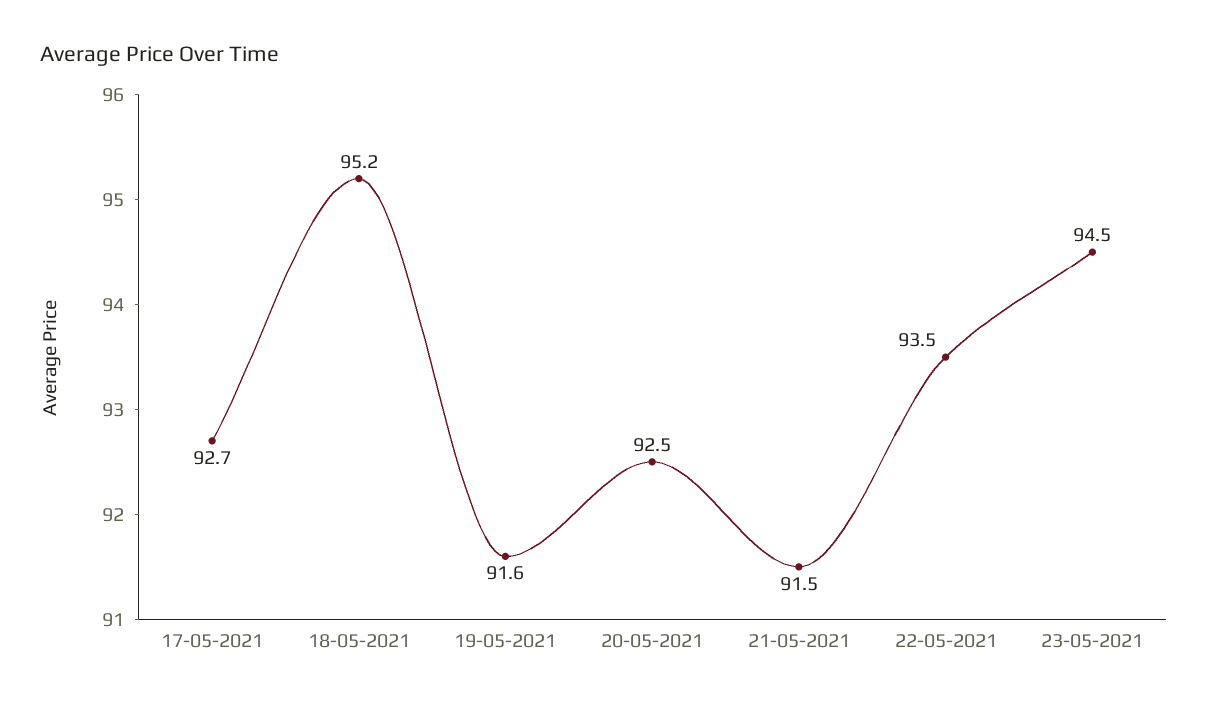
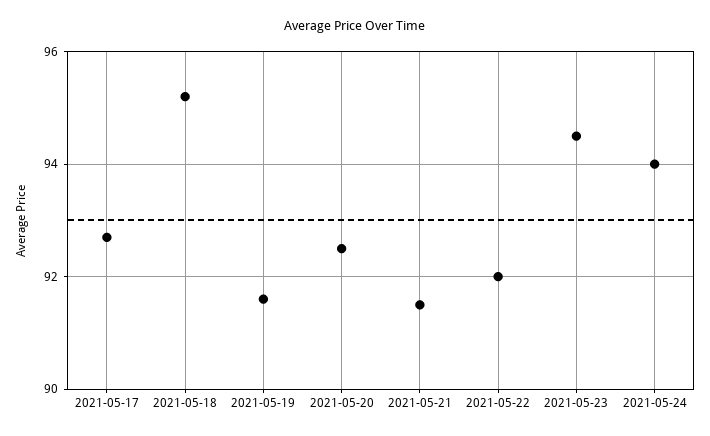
22-05-2021: 93.5 -> 92
2021-05-24: none -> 94

